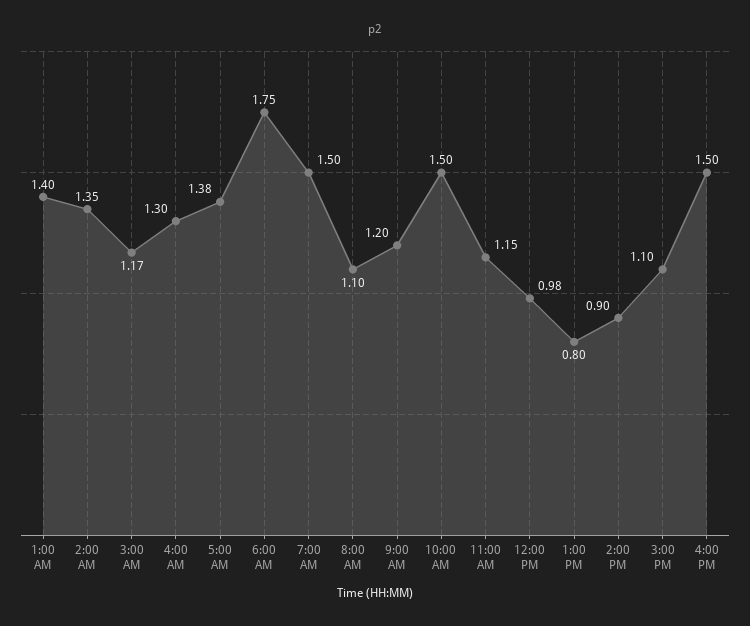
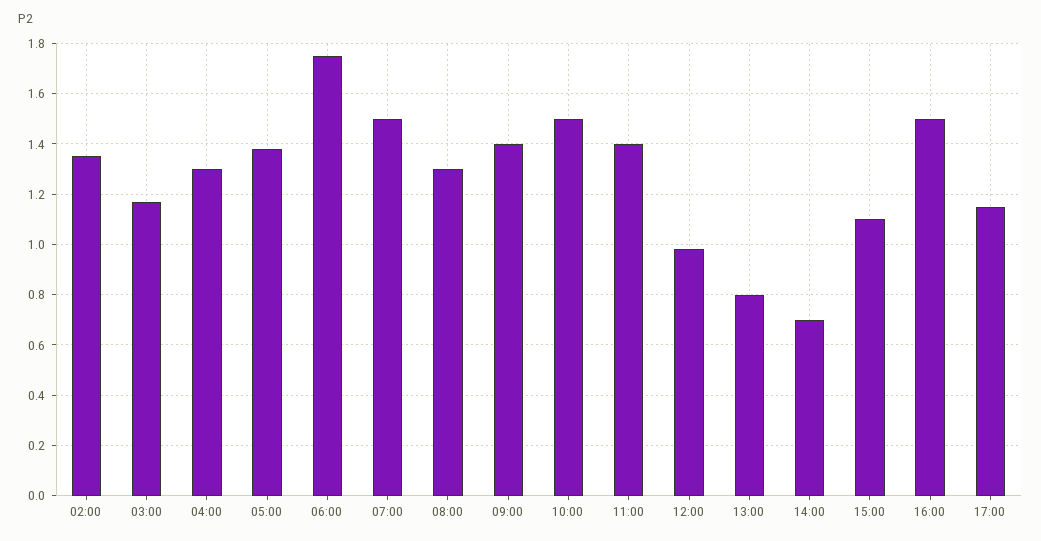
1:00 AM: 1.4 -> none
8:00 AM: 1.1 -> 1.3
9:00 AM: 1.2 -> 1.4
11:00 AM: 1.15 -> 1.4
2:00 PM: 0.9 -> 0.7
17:00: none -> 1.15

